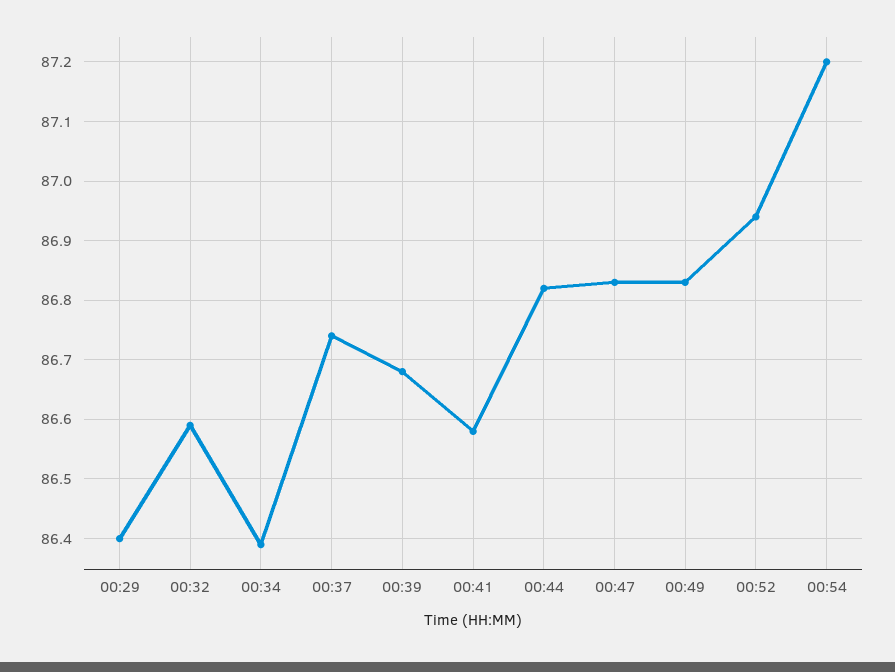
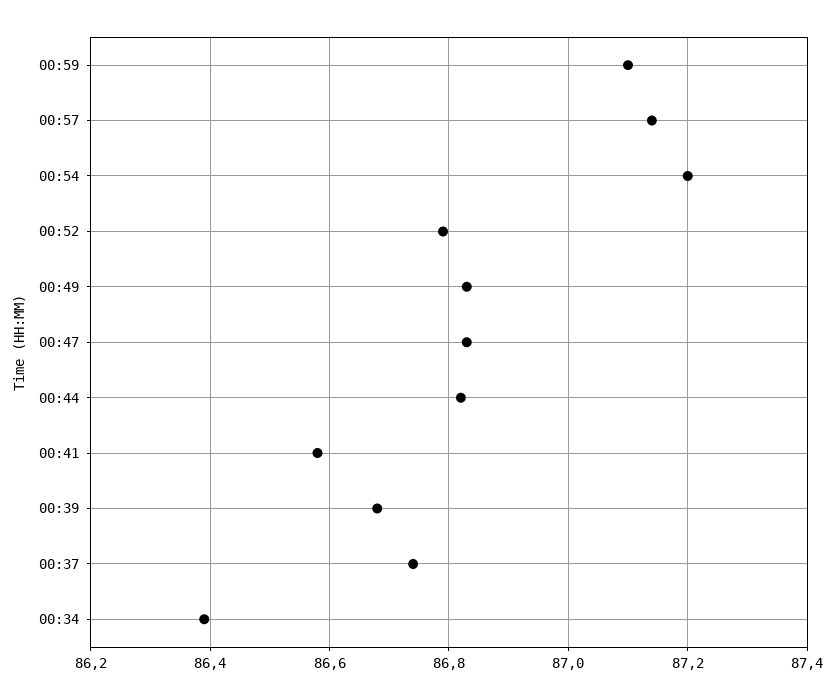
00:29: 86.4 -> none
00:32: 86.6 -> none
00:52: 86.95 -> 86.8
00:59: none -> 87.1
00:57: none -> 87.15

